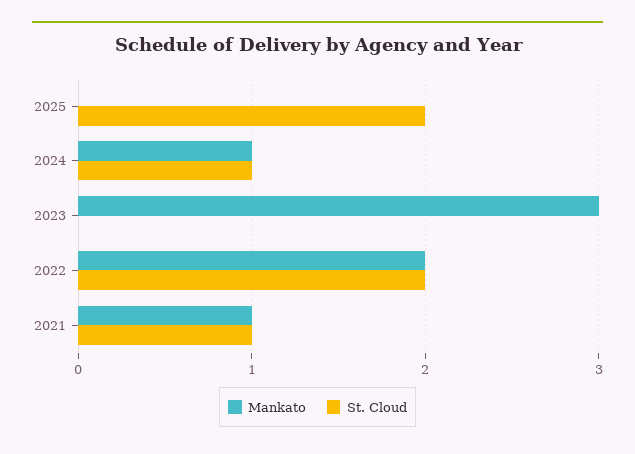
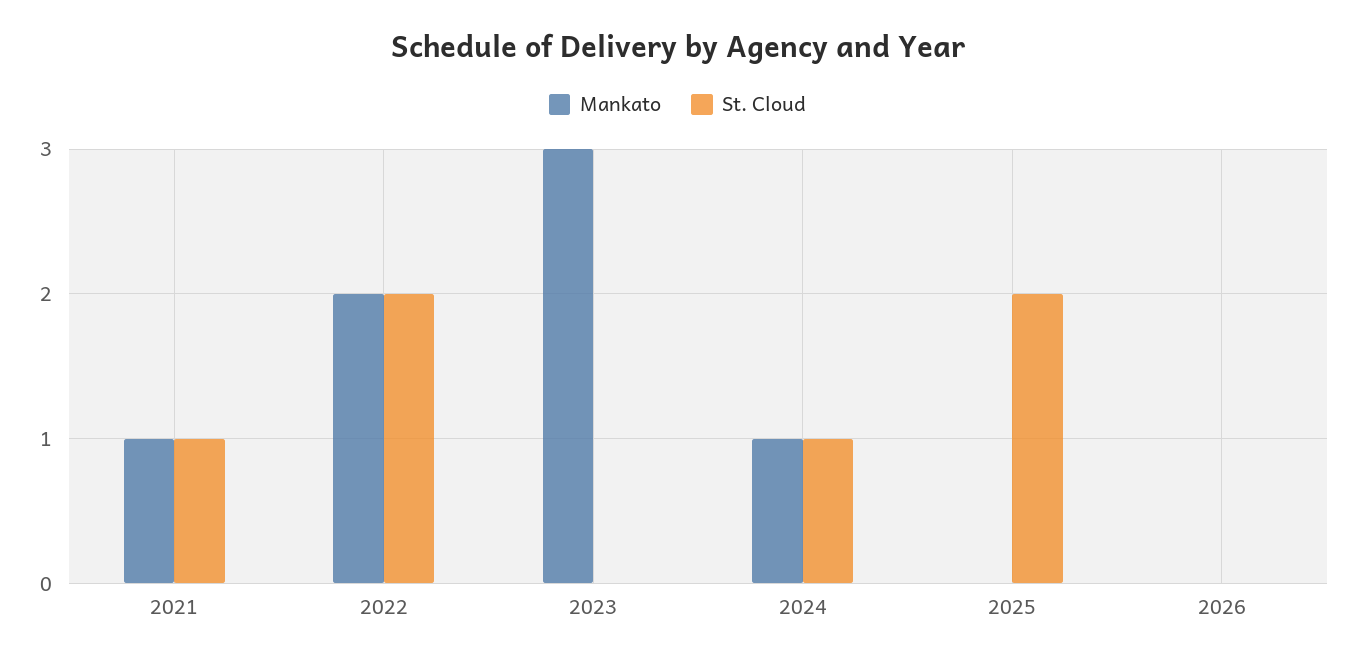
Mankato, 2026: none -> 0
St. Cloud, 2026: none -> 0

